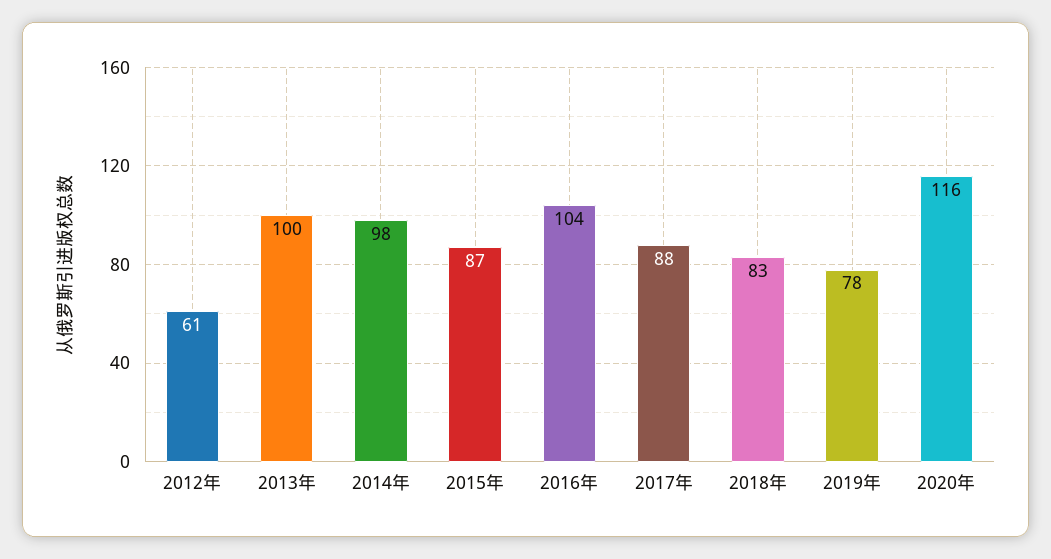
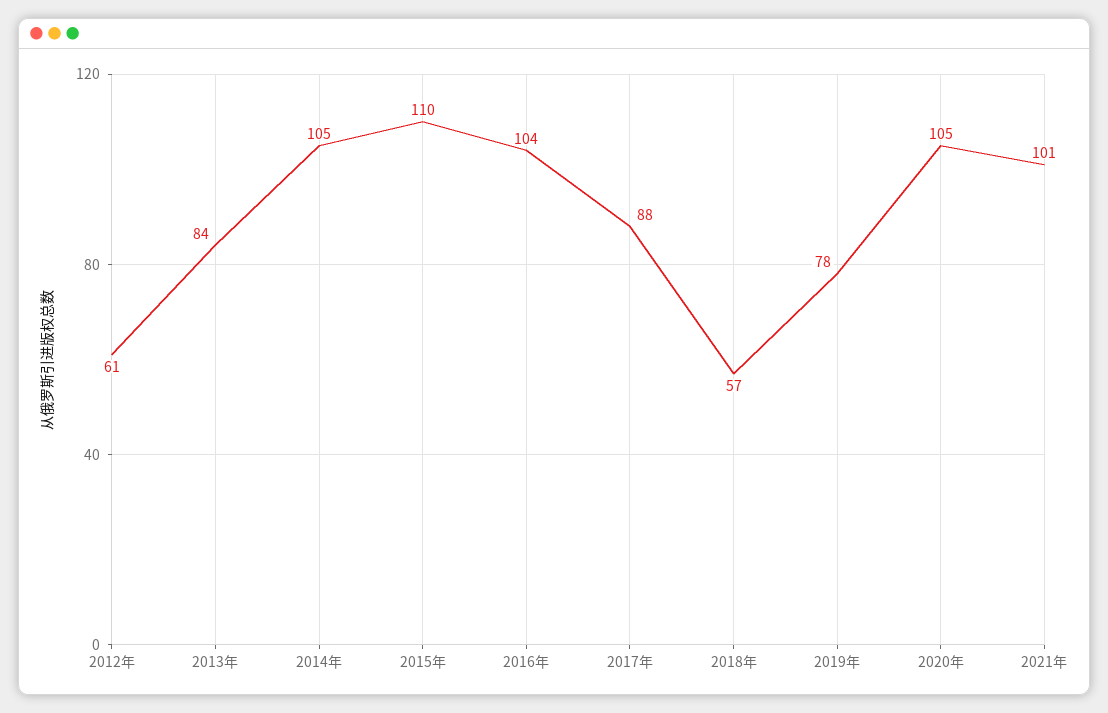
2013年: 100 -> 84
2014年: 98 -> 105
2015年: 87 -> 110
2018年: 83 -> 57
2020年: 116 -> 105
2021年: none -> 101

